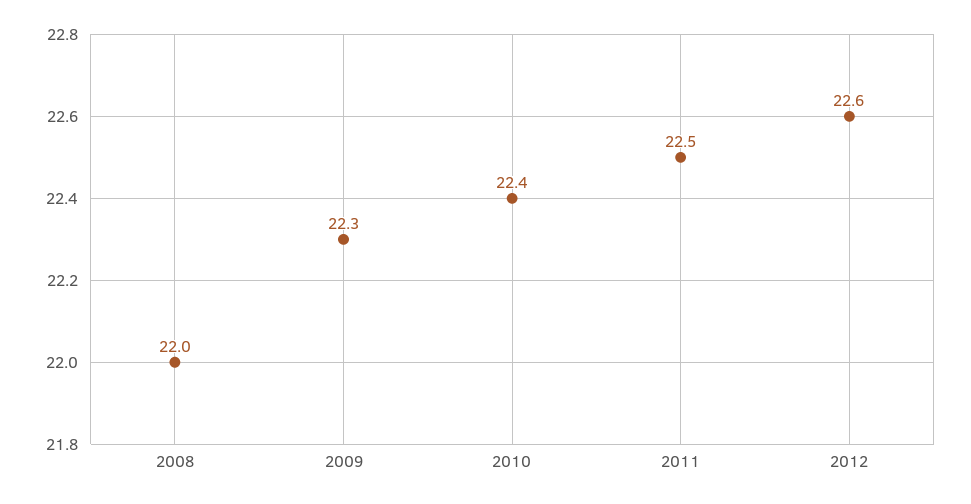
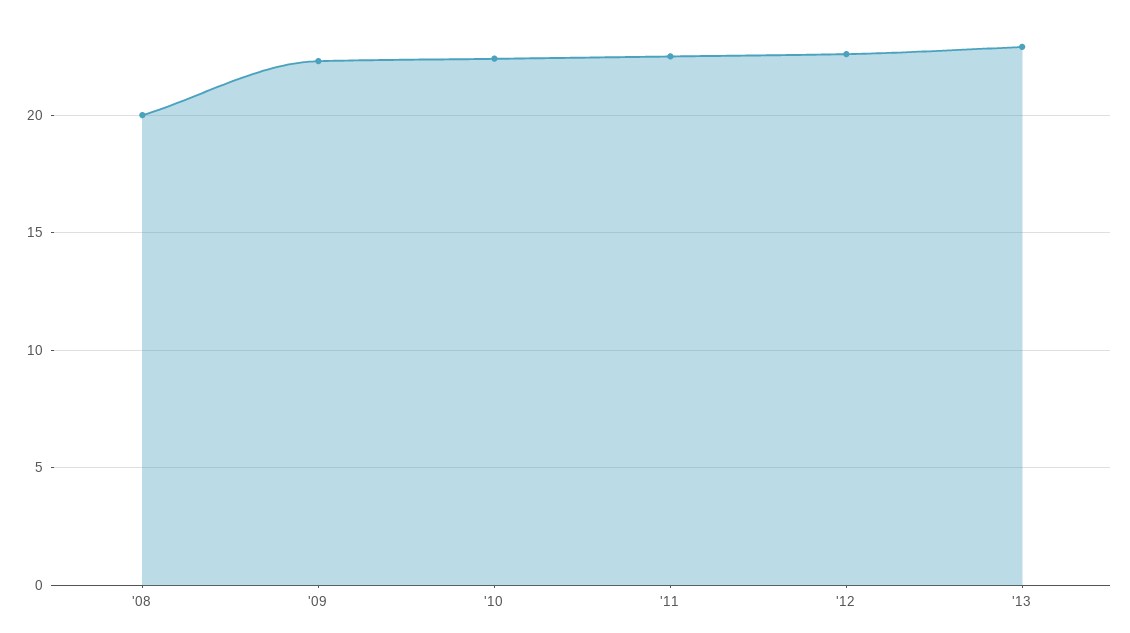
2008: 22 -> 20
'13: none -> 23

